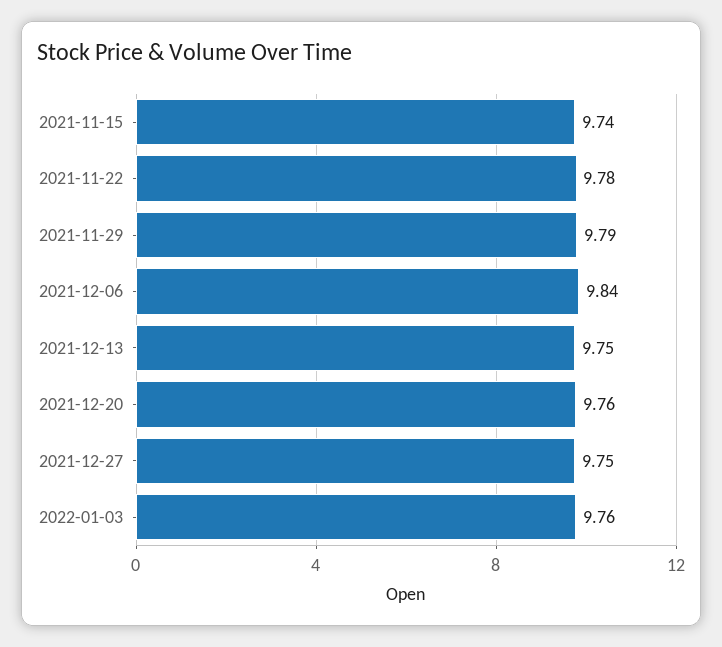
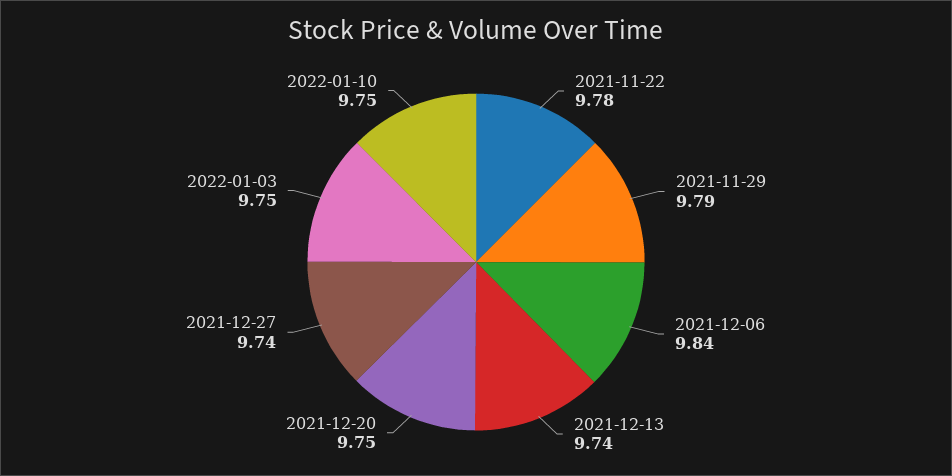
2021-11-15: 9.74 -> none
2021-12-13: 9.75 -> 9.74
2021-12-20: 9.76 -> 9.75
2021-12-27: 9.75 -> 9.74
2022-01-03: 9.76 -> 9.75
2022-01-10: none -> 9.75

